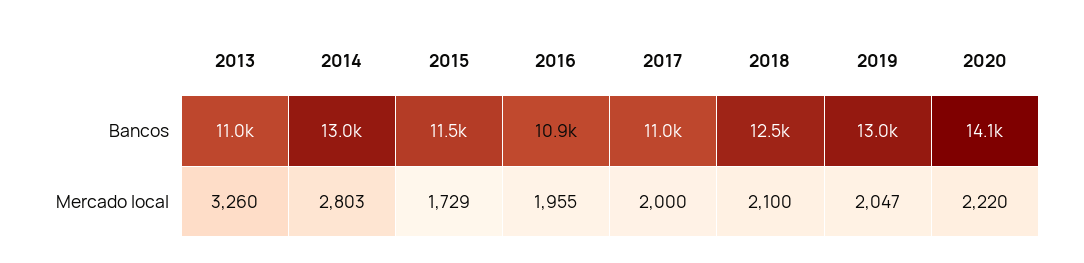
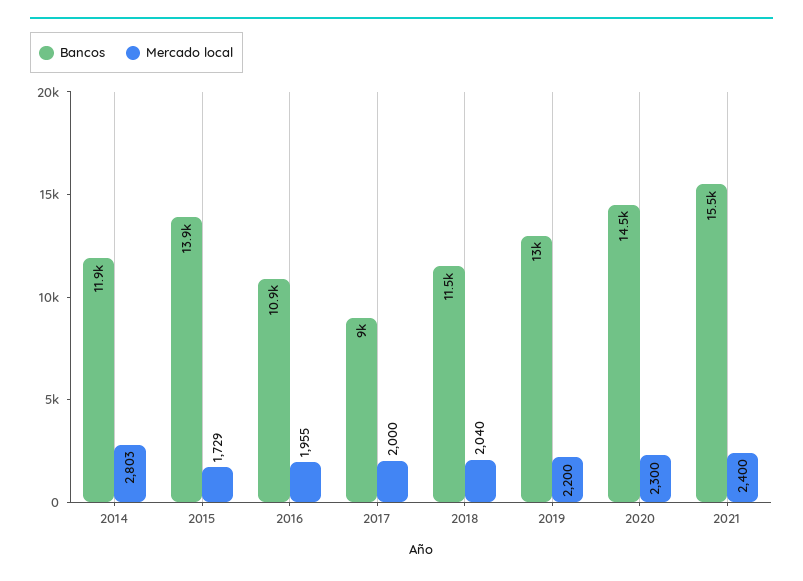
Bancos, 2013: 11000 -> none
Bancos, 2014: 13000 -> 11900
Bancos, 2015: 11500 -> 13900
Bancos, 2017: 11000 -> 9000
Bancos, 2018: 12500 -> 11500
Bancos, 2020: 14100 -> 14500
Mercado local, 2013: 3260 -> none
Mercado local, 2018: 2100 -> 2040
Mercado local, 2019: 2047 -> 2200
Mercado local, 2020: 2220 -> 2300
Bancos, 2021: none -> 15500
Mercado local, 2021: none -> 2400

